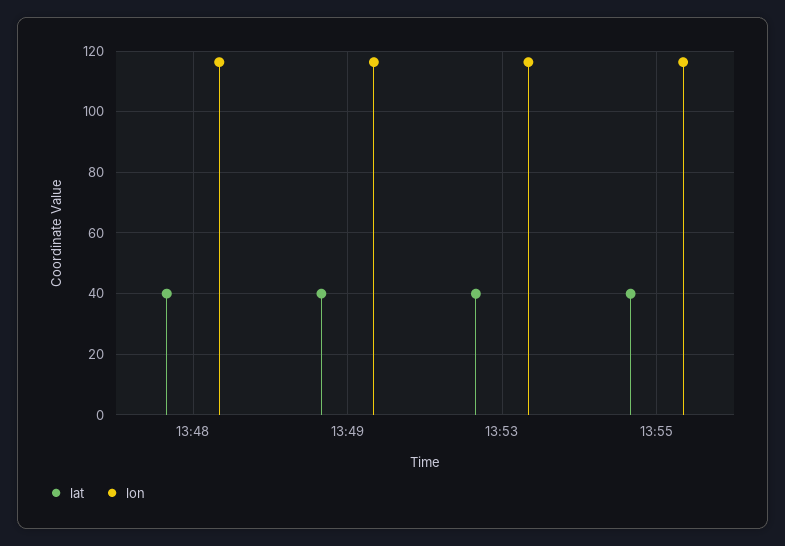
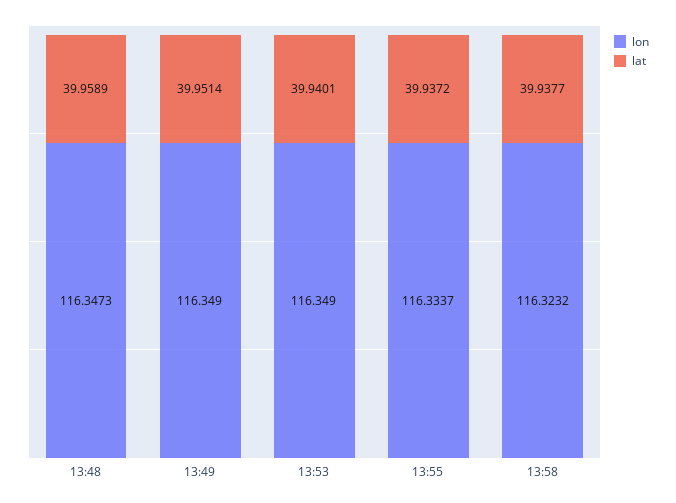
lon, 13:58: none -> 116.3232
lat, 13:58: none -> 39.9377

